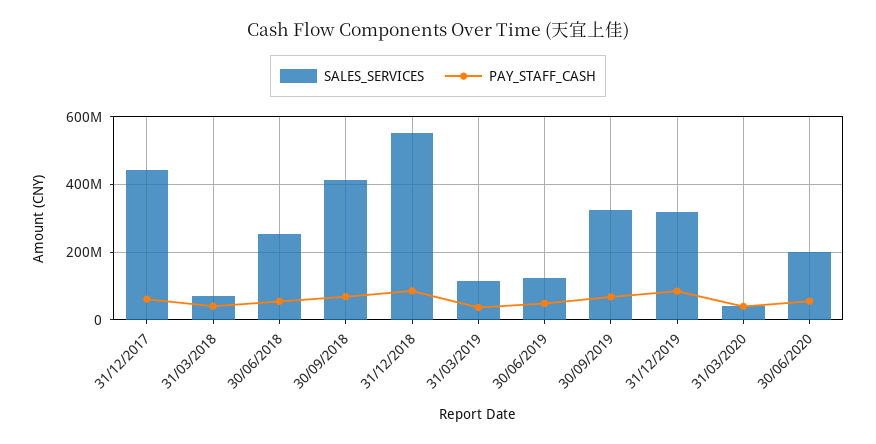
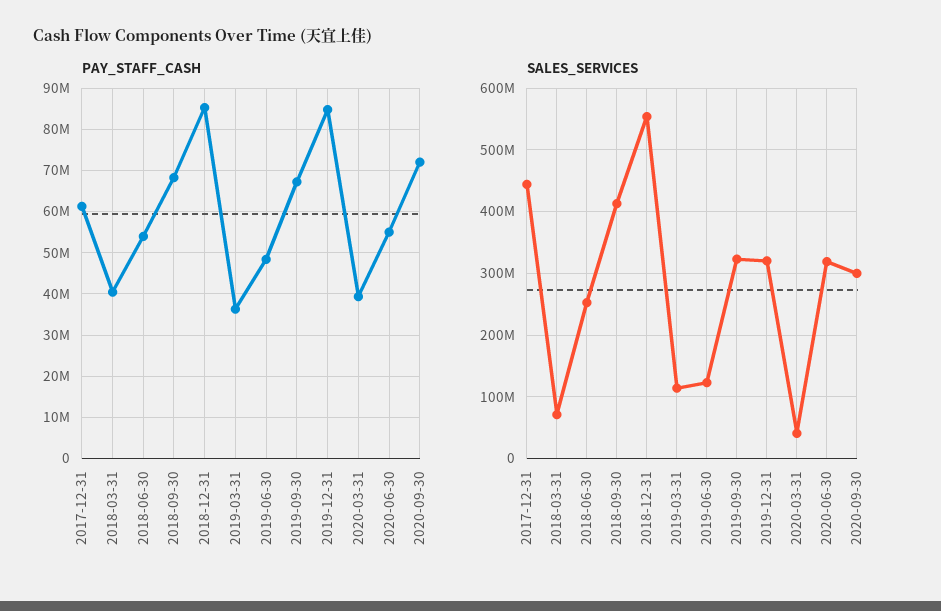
SALES_SERVICES, 30/06/2020: 200000000 -> 320000000
PAY_STAFF_CASH, 2020-09-30: none -> 72000000
SALES_SERVICES, 2020-09-30: none -> 300000000

